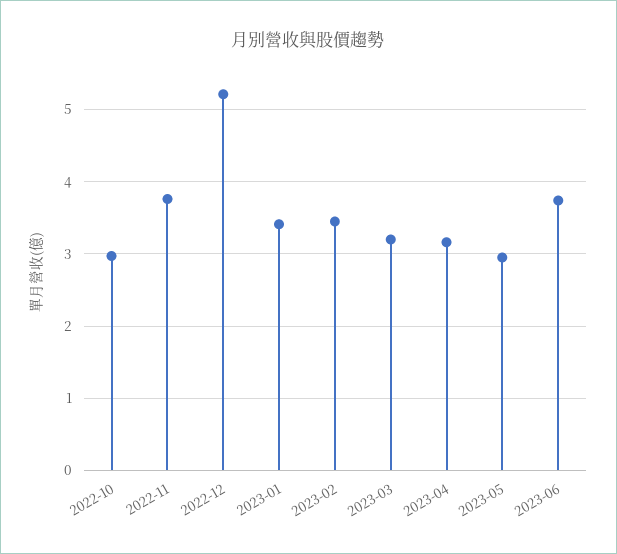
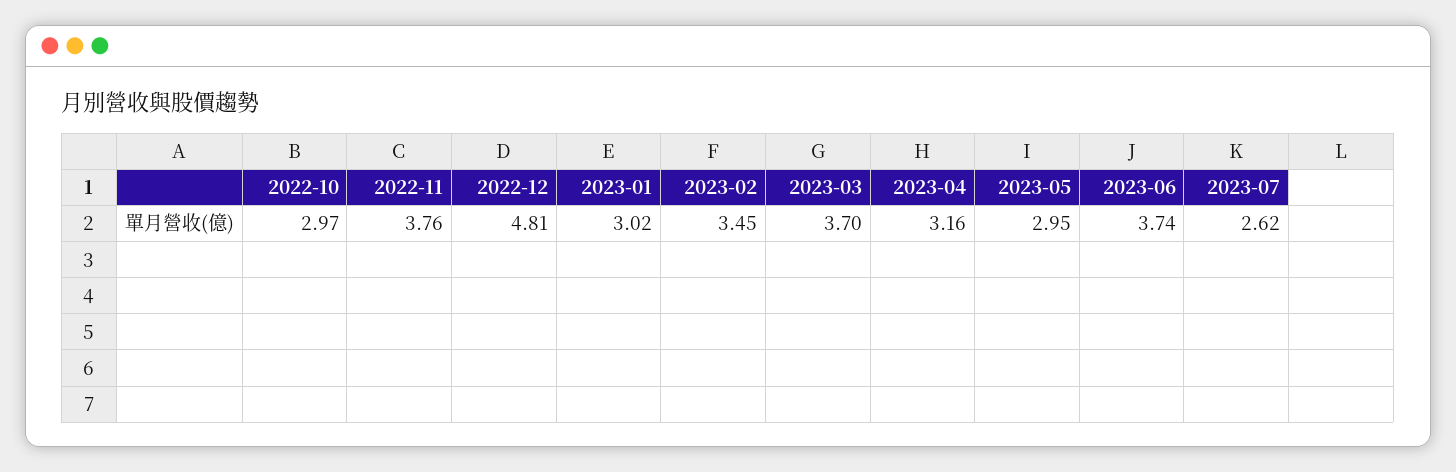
2022-12: 5.2 -> 4.81
2023-01: 3.4 -> 3.02
2023-03: 3.2 -> 3.7
2023-07: none -> 2.62

